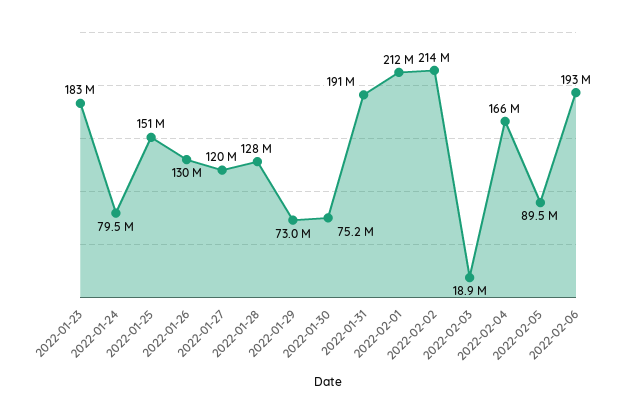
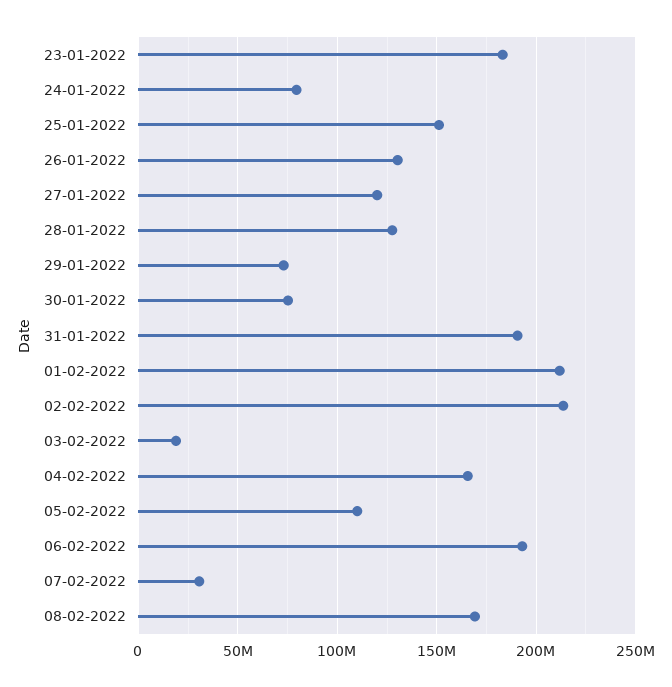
2022-02-05: 89500000 -> 110000000
07-02-2022: none -> 30000000
08-02-2022: none -> 170000000

